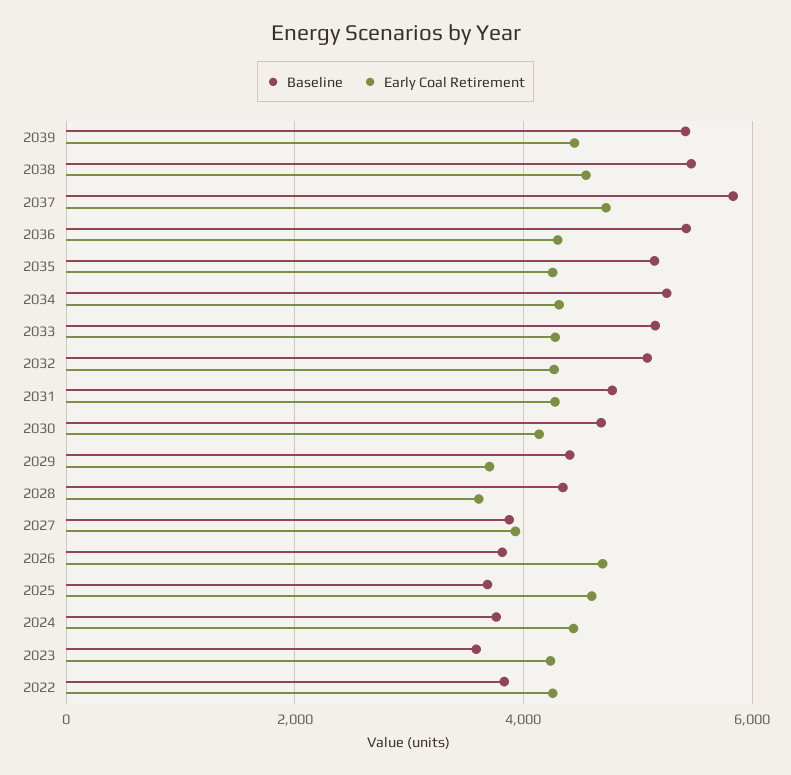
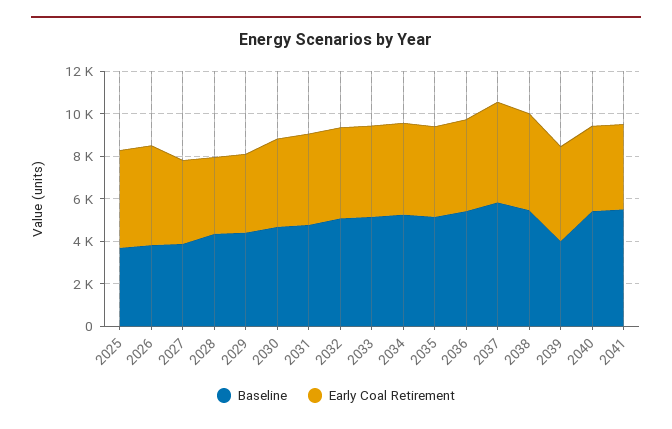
Baseline, 2039: 5400 -> 4000
Baseline, 2024: 3800 -> none
Early Coal Retirement, 2024: 4400 -> none
Baseline, 2023: 3600 -> none
Early Coal Retirement, 2023: 4200 -> none
Baseline, 2022: 3800 -> none
Early Coal Retirement, 2022: 4200 -> none
Baseline, 2040: none -> 5500
Early Coal Retirement, 2040: none -> 4000
Baseline, 2041: none -> 5500
Early Coal Retirement, 2041: none -> 4000

